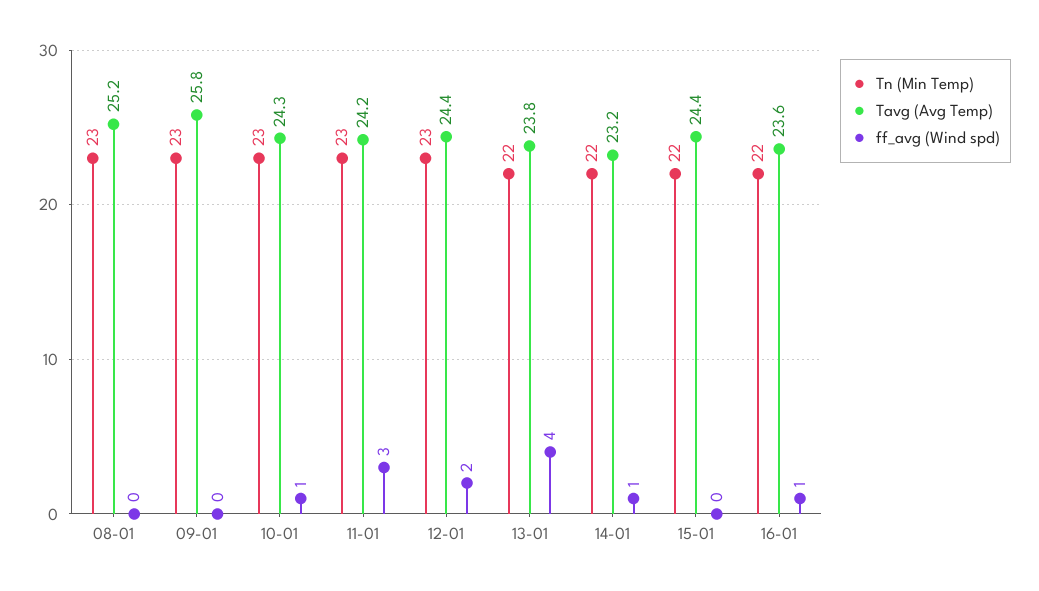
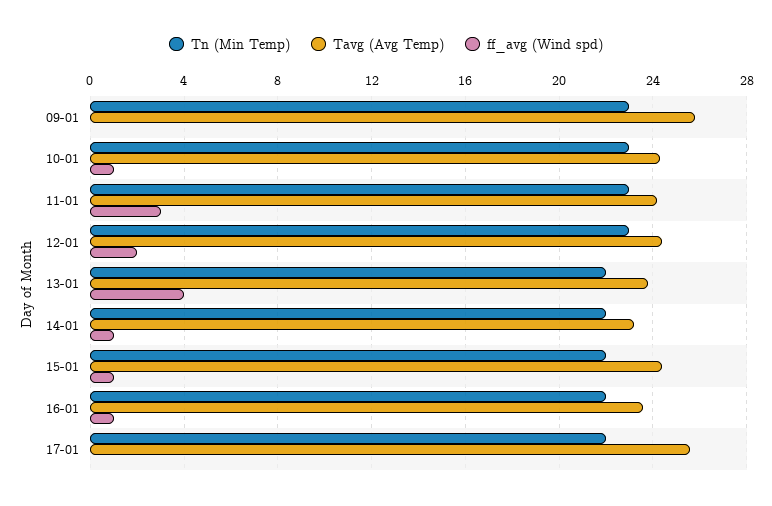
Tn (Min Temp), 08-01: 23 -> none
Tavg (Avg Temp), 08-01: 25.2 -> none
ff_avg (Wind spd), 08-01: 0 -> none
ff_avg (Wind spd), 15-01: 0 -> 1
Tn (Min Temp), 17-01: none -> 22
Tavg (Avg Temp), 17-01: none -> 25.5
ff_avg (Wind spd), 17-01: none -> 0

